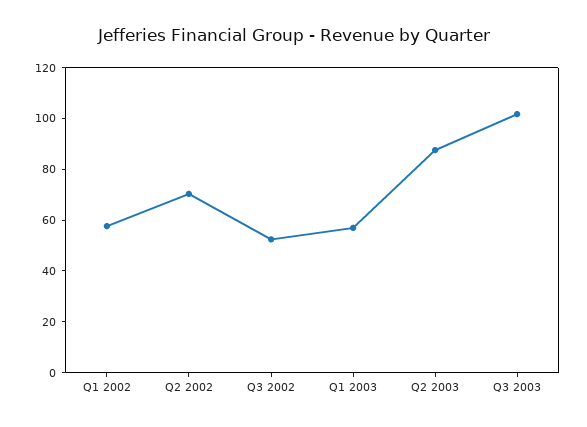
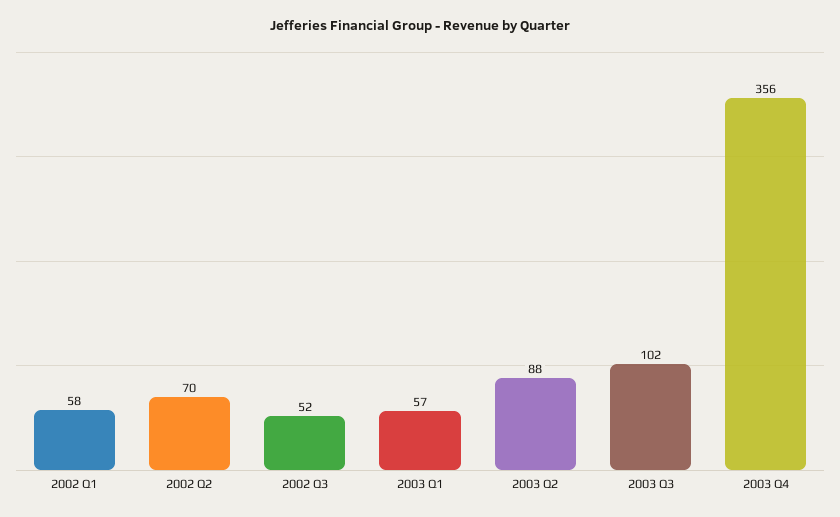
2003 Q4: none -> 356

